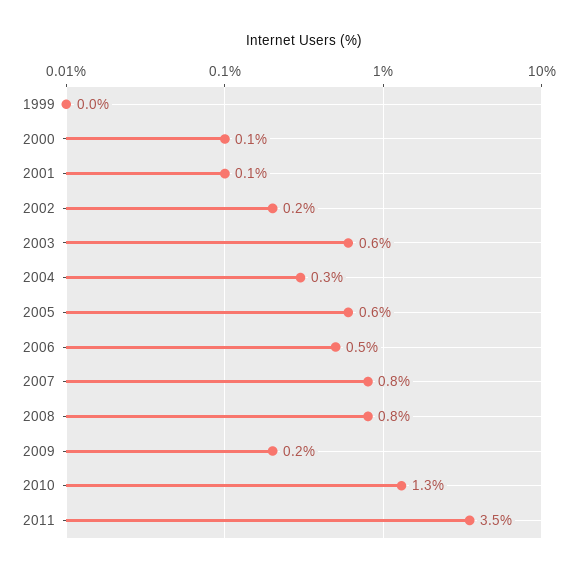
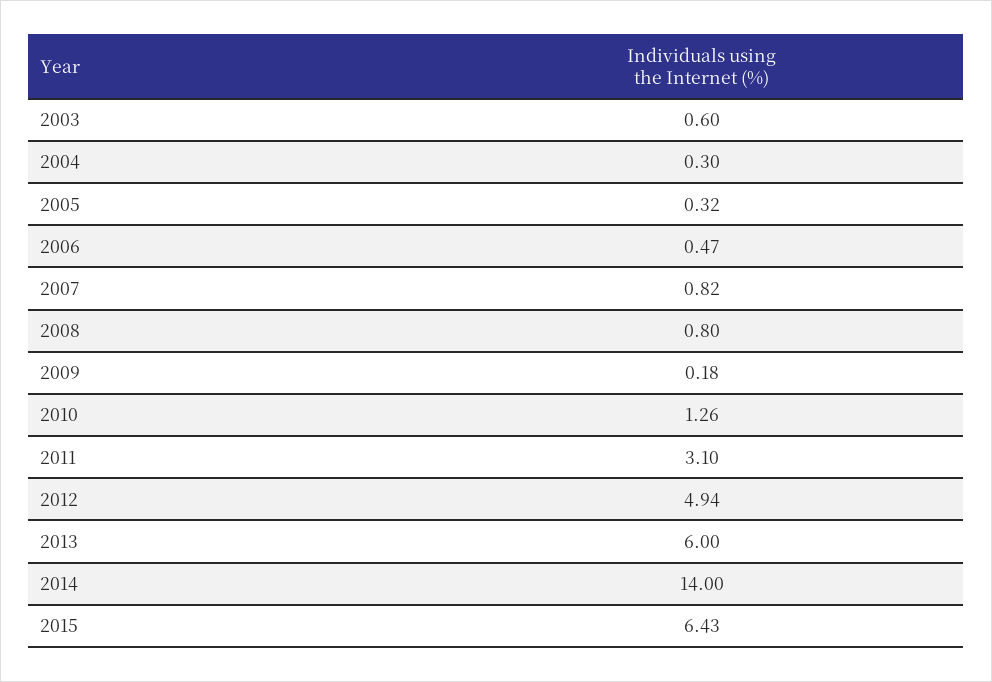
1999: 0 -> none
2000: 0.1 -> none
2001: 0.1 -> none
2002: 0.2 -> none
2005: 0.6 -> 0.32
2011: 3.5 -> 3.1
2012: none -> 4.94
2013: none -> 6
2014: none -> 14
2015: none -> 6.43

